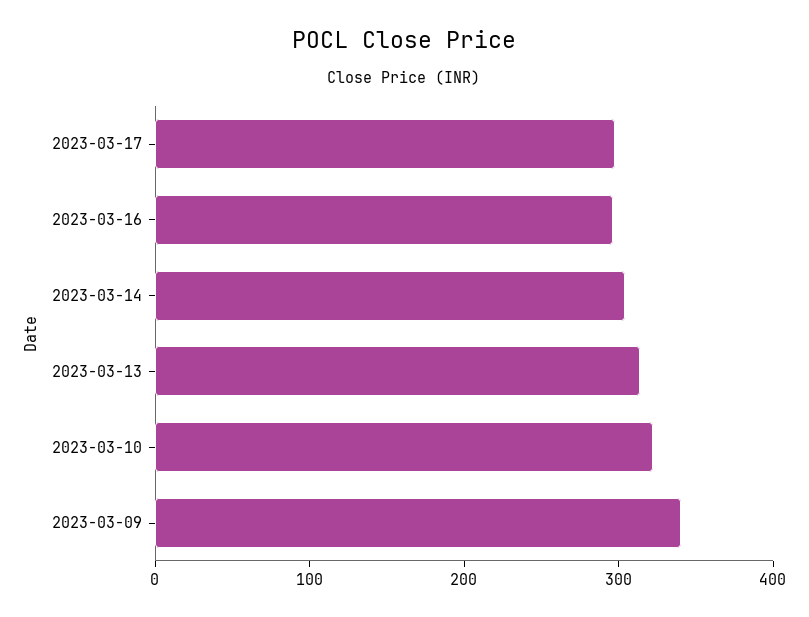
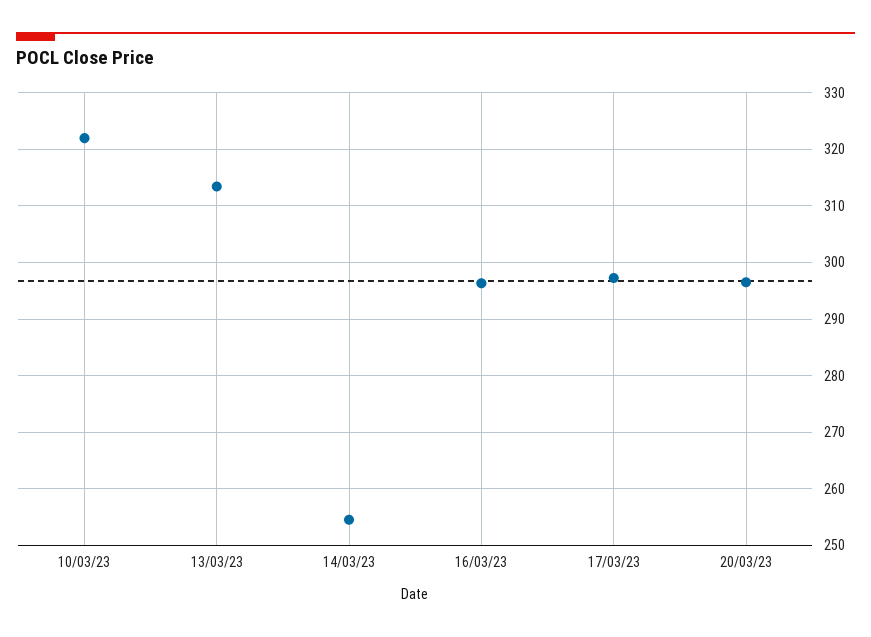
2023-03-14: 300 -> 254
2023-03-09: 340 -> none
20/03/23: none -> 296

